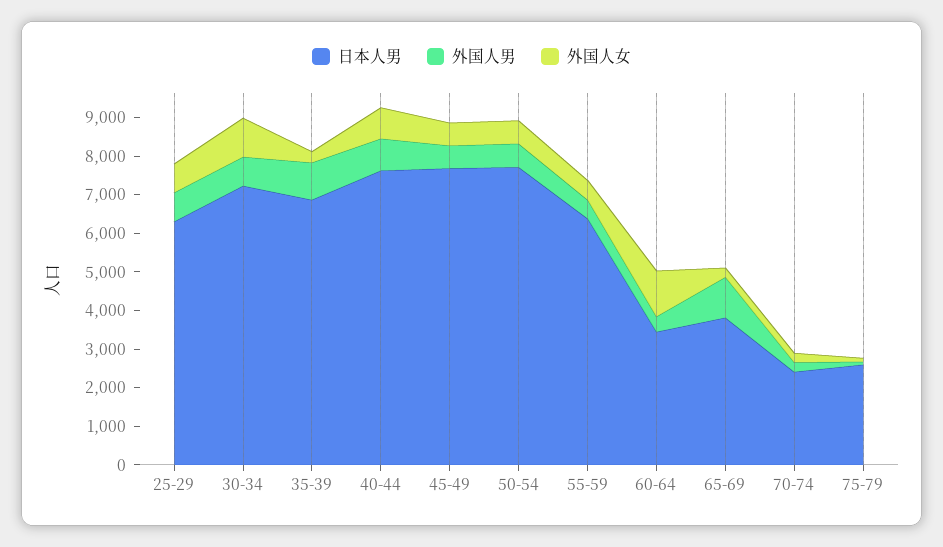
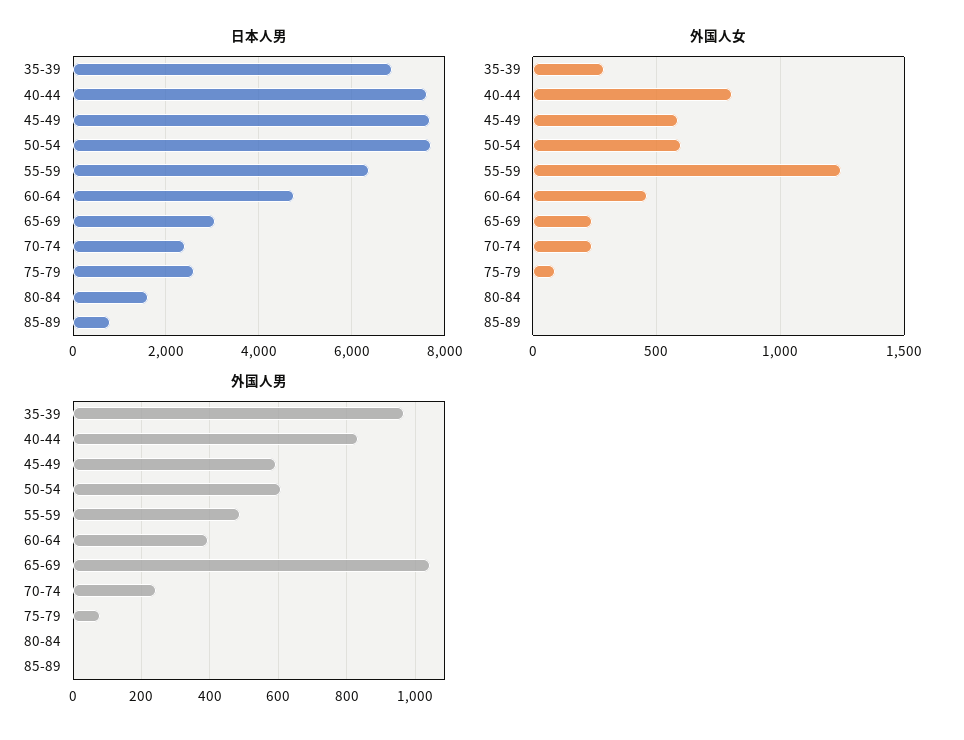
日本人男, 25-29: 6250 -> none
外国人男, 25-29: 750 -> none
外国人女, 25-29: 750 -> none
日本人男, 30-34: 7250 -> none
外国人男, 30-34: 750 -> none
外国人女, 30-34: 1000 -> none
外国人女, 55-59: 500 -> 1250
日本人男, 60-64: 3500 -> 4800
外国人女, 60-64: 1250 -> 450
日本人男, 65-69: 3750 -> 3000
日本人男, 80-84: none -> 1600
日本人男, 85-89: none -> 800
外国人女, 80-84: none -> 0
外国人女, 85-89: none -> 0
外国人男, 80-84: none -> 0
外国人男, 85-89: none -> 0

